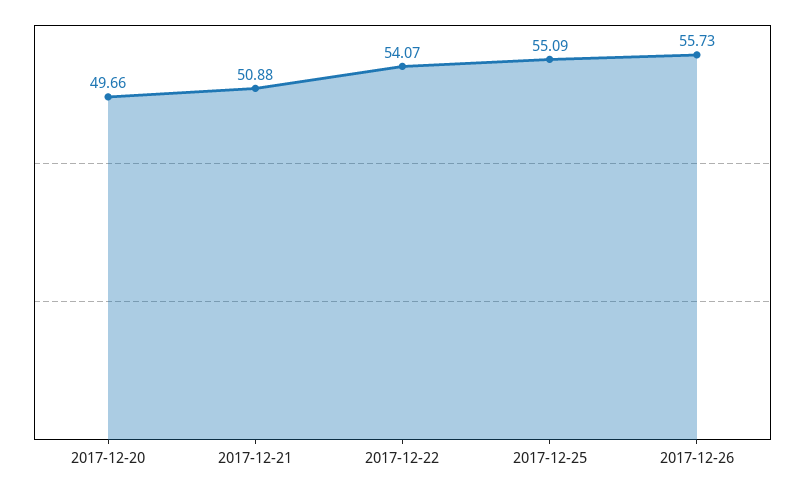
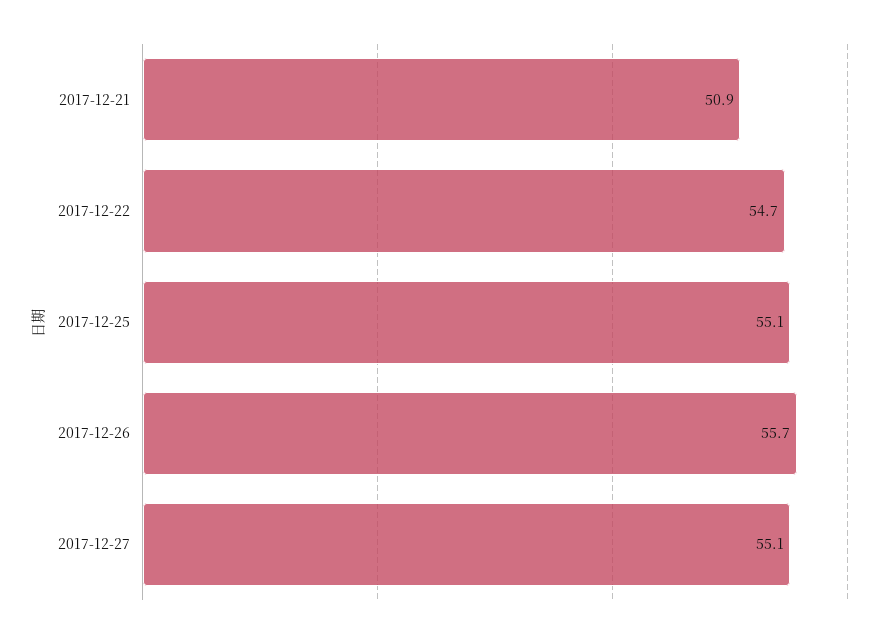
2017-12-20: 49.66 -> none
2017-12-22: 54.07 -> 54.7
2017-12-27: none -> 55.1

